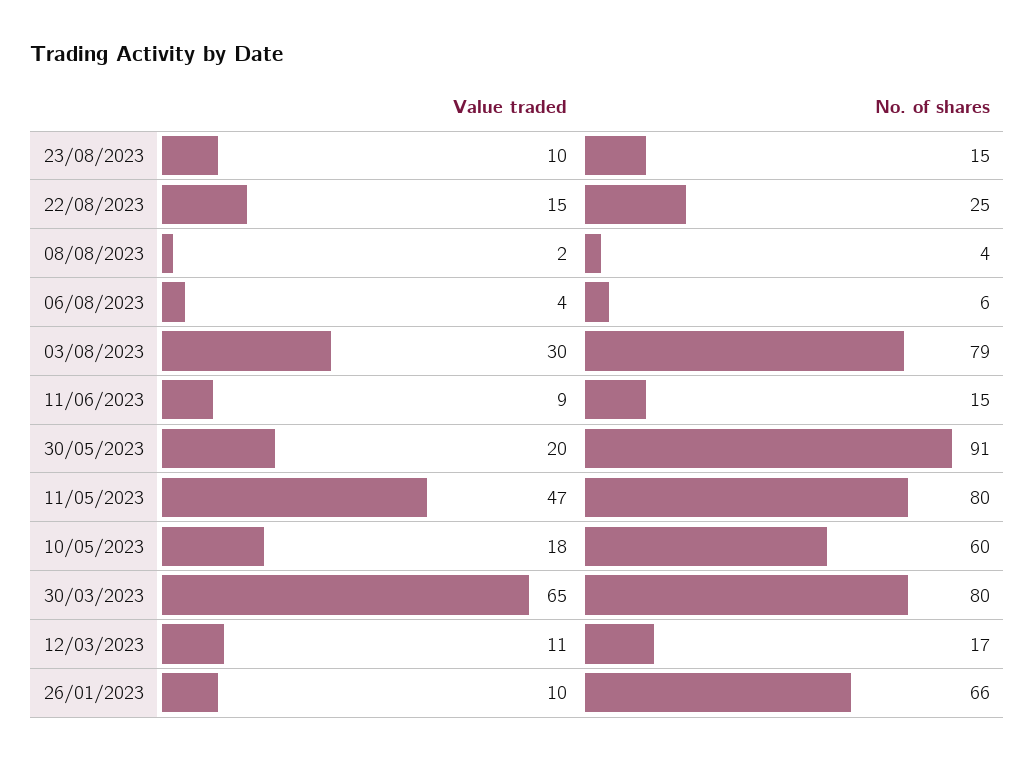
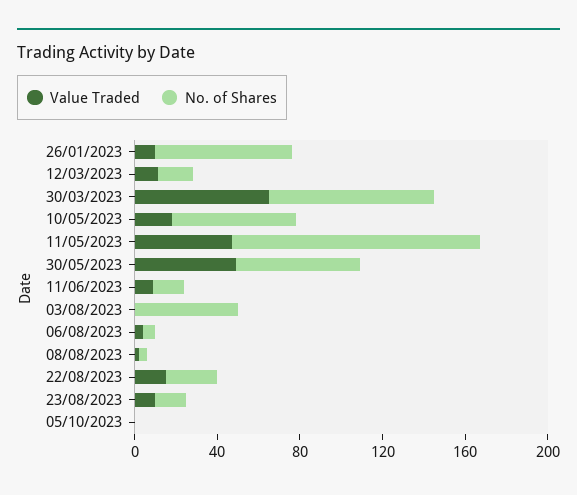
Value traded, 03/08/2023: 30 -> 0
No. of shares, 03/08/2023: 79 -> 50
Value traded, 30/05/2023: 20 -> 50
No. of shares, 30/05/2023: 91 -> 60
No. of shares, 11/05/2023: 80 -> 120
Value traded, 05/10/2023: none -> 0
No. of shares, 05/10/2023: none -> 0

